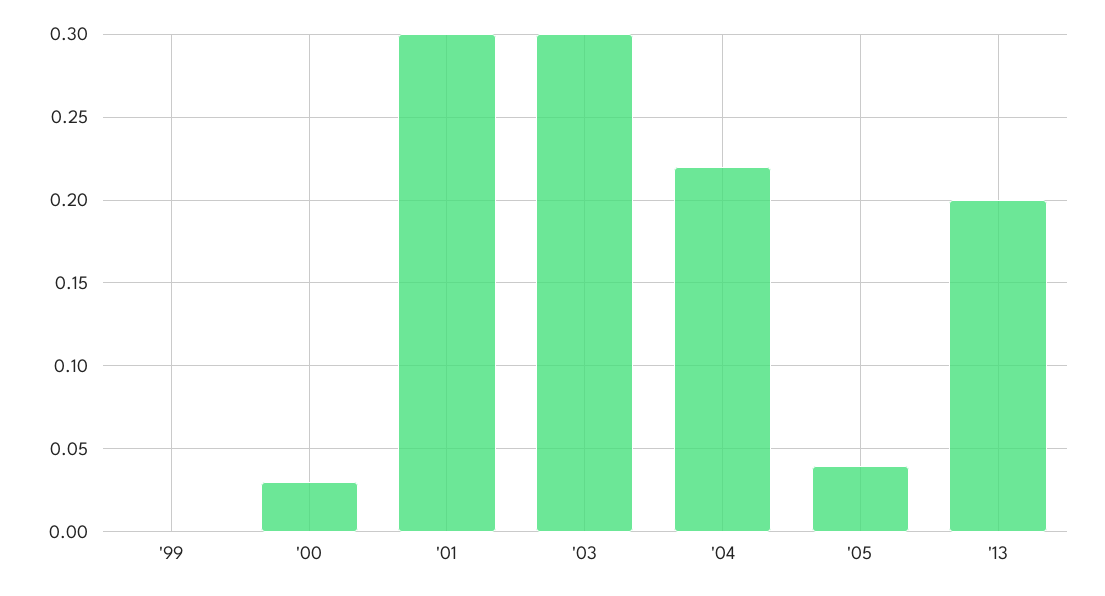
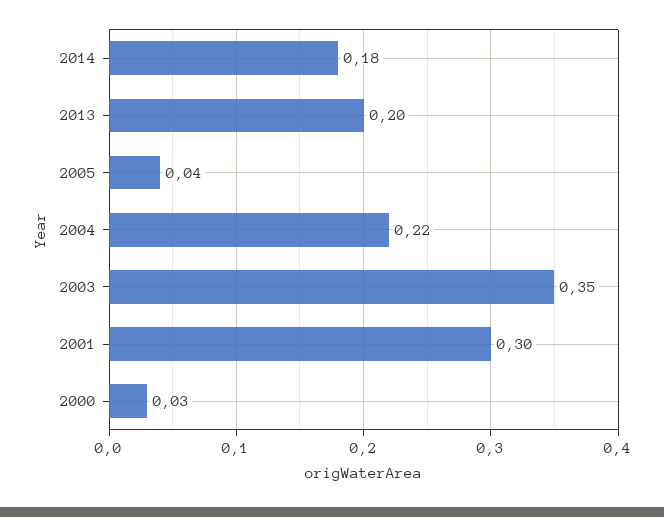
'99: 0 -> none
'03: 0.3 -> 0.35
2014: none -> 0.18

